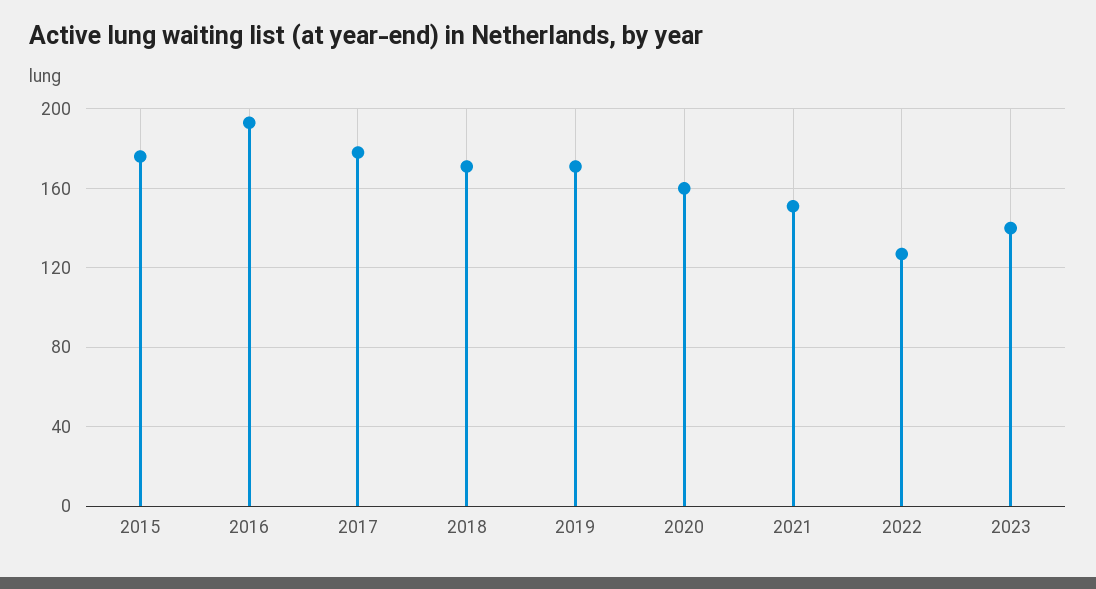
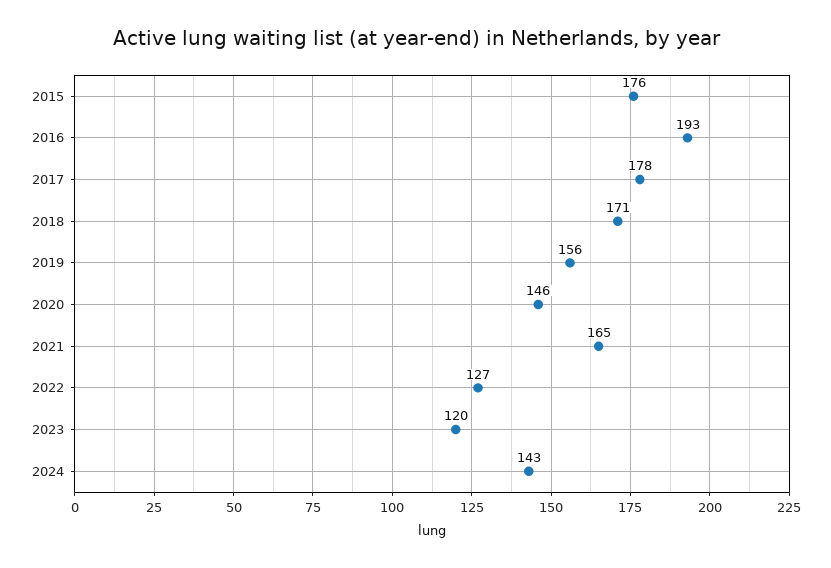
2019: 170 -> 156
2020: 160 -> 146
2021: 150 -> 165
2023: 140 -> 120
2024: none -> 143

